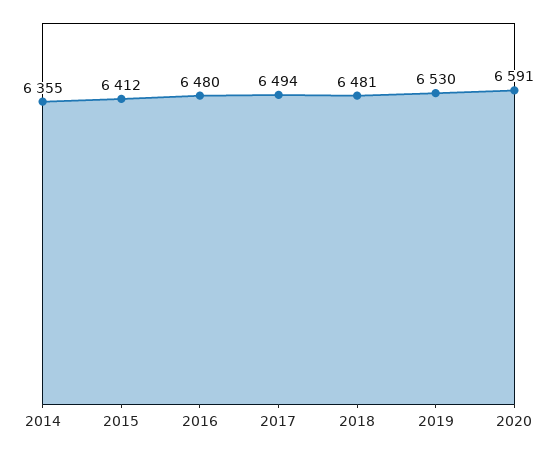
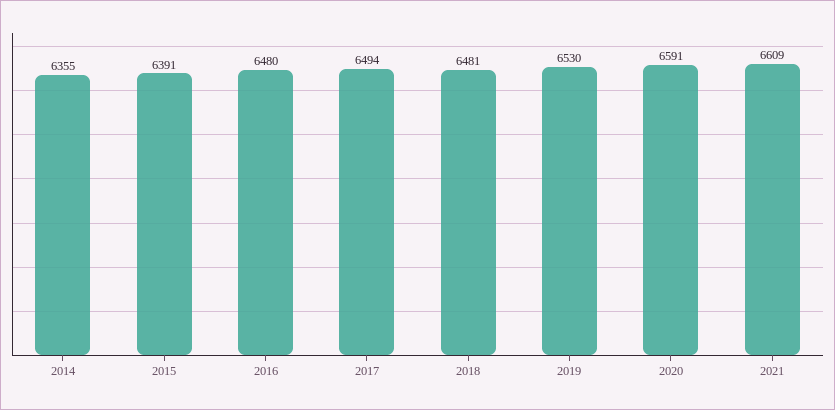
2015: 6412 -> 6391
2021: none -> 6609

